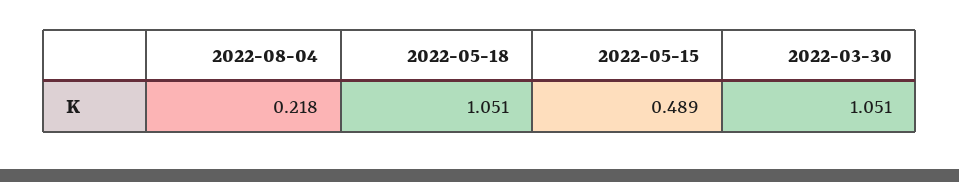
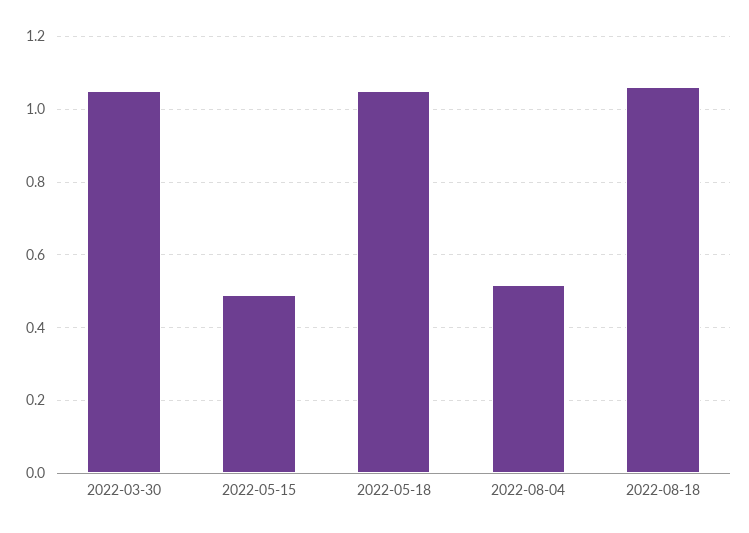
2022-08-04: 0.218 -> 0.52
2022-08-18: none -> 1.06

